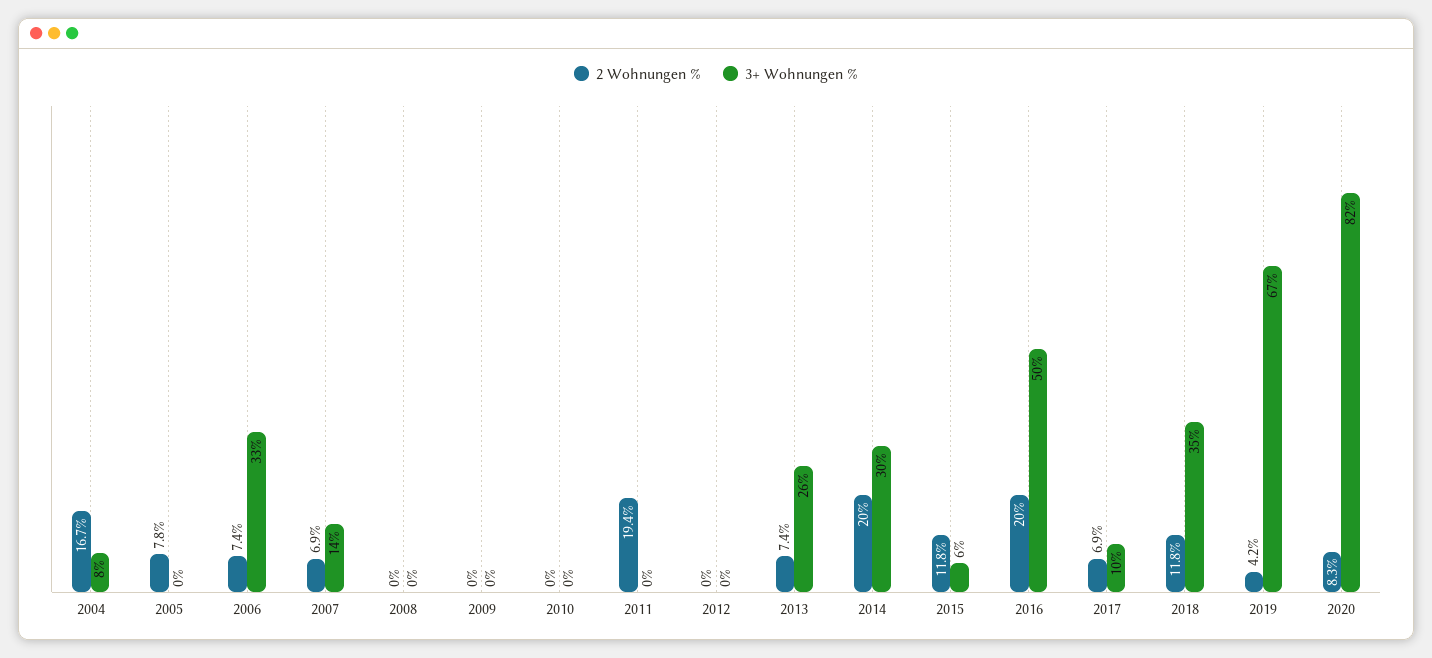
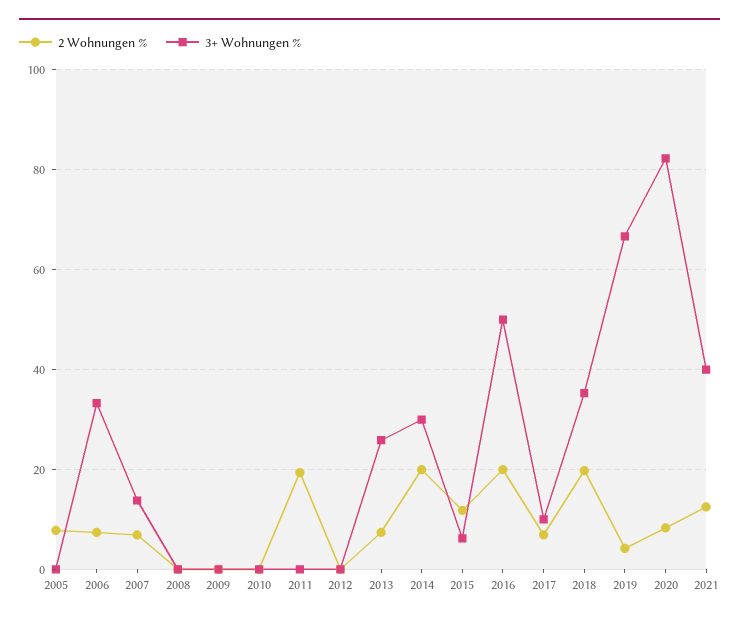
2 Wohnungen %, 2004: 16.7 -> none
3+ Wohnungen %, 2004: 8 -> none
2 Wohnungen %, 2018: 11.8 -> 20
2 Wohnungen %, 2021: none -> 12
3+ Wohnungen %, 2021: none -> 40

